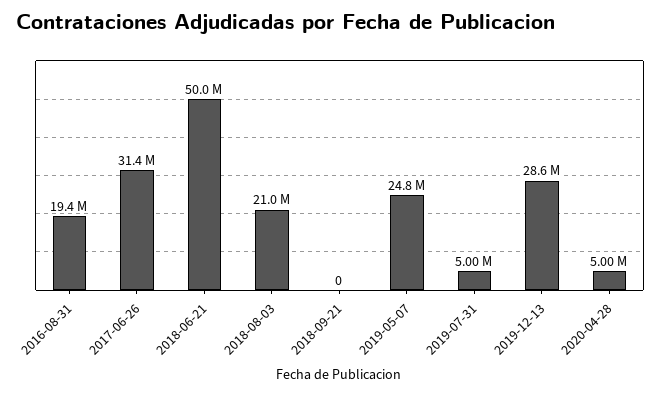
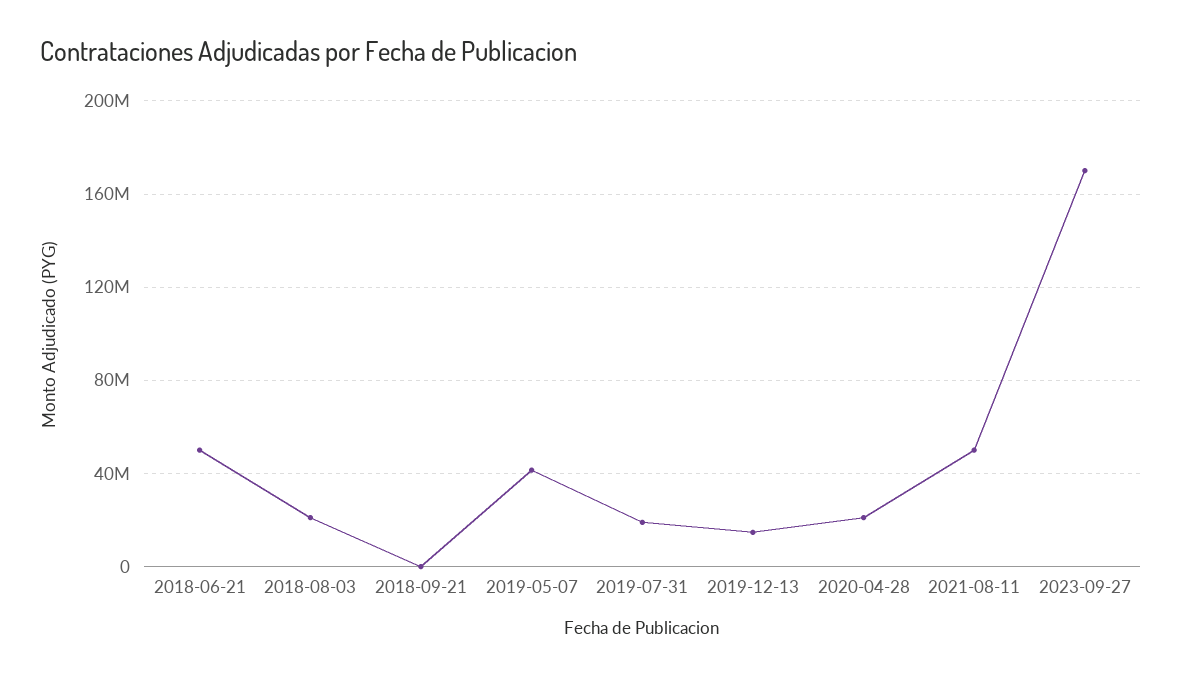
2016-08-31: 19400000 -> none
2017-06-26: 31400000 -> none
2019-05-07: 24800000 -> 40000000
2019-07-31: 5000000 -> 20000000
2019-12-13: 28600000 -> 15000000
2020-04-28: 5000000 -> 20000000
2021-08-11: none -> 50000000
2023-09-27: none -> 170000000

